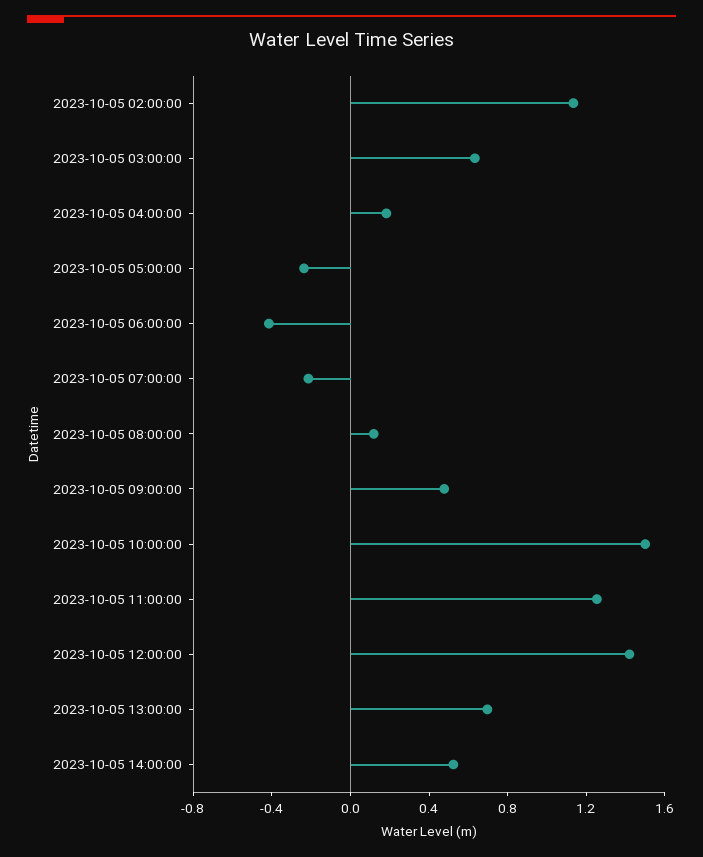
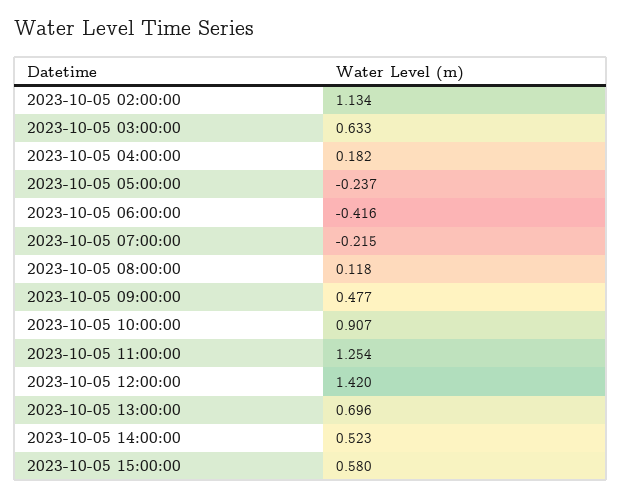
2023-10-05 10:00:00: 1.5 -> 0.907
2023-10-05 15:00:00: none -> 0.58

